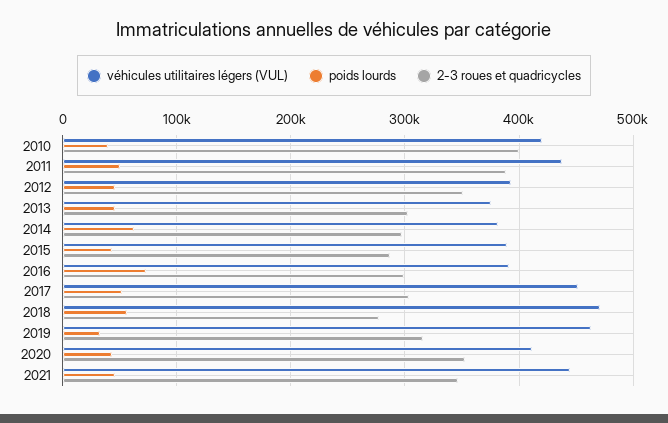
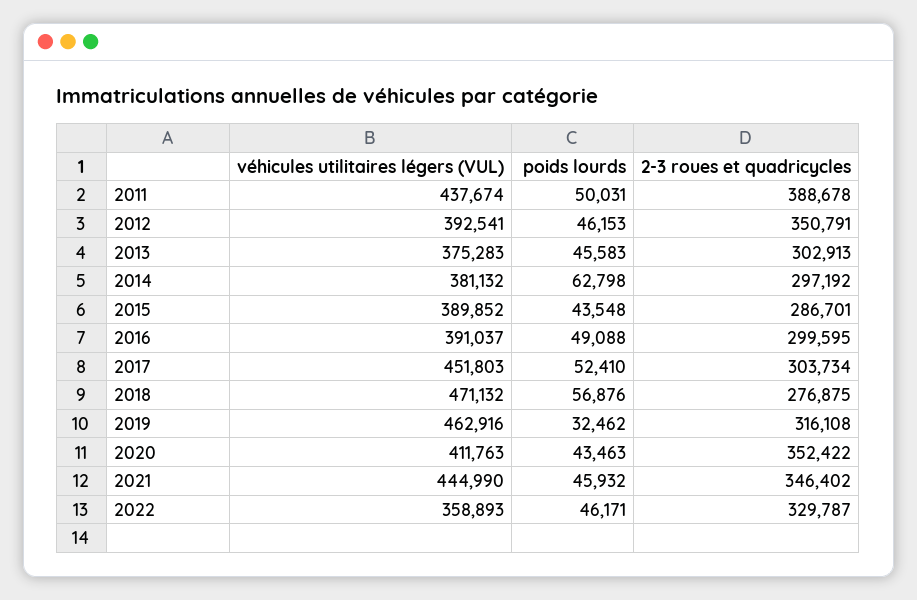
véhicules utilitaires légers (VUL), 2010: 420000 -> none
poids lourds, 2010: 40000 -> none
2-3 roues et quadricycles, 2010: 400000 -> none
poids lourds, 2016: 70000 -> 49088
véhicules utilitaires légers (VUL), 2022: none -> 358893
poids lourds, 2022: none -> 46171
2-3 roues et quadricycles, 2022: none -> 329787

